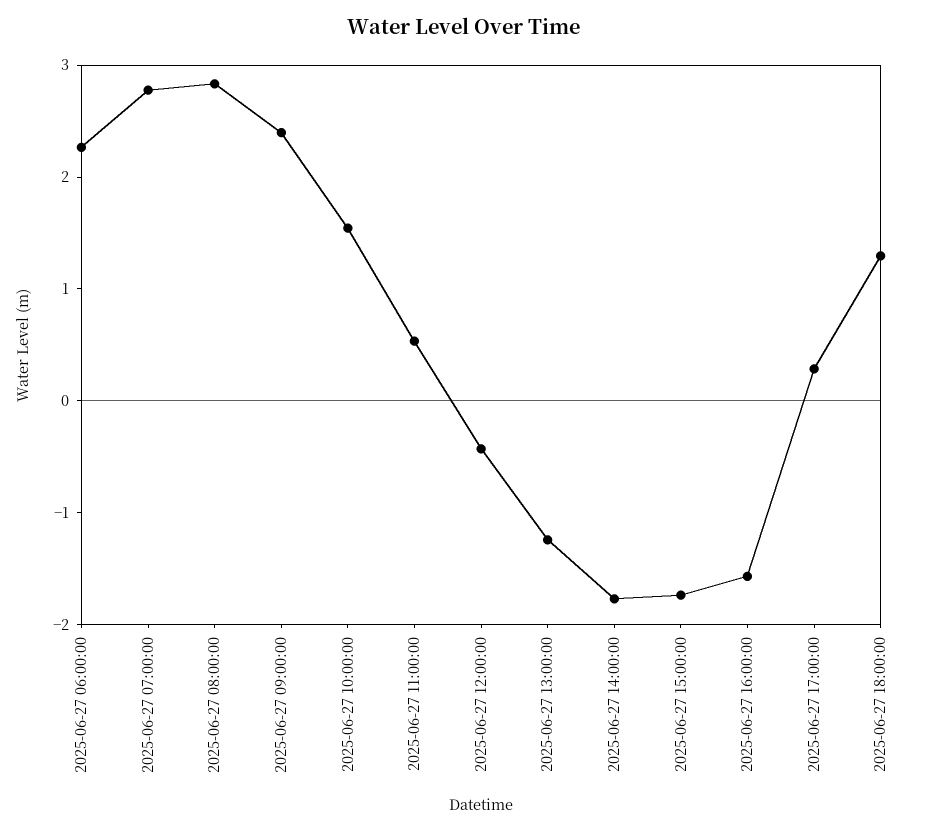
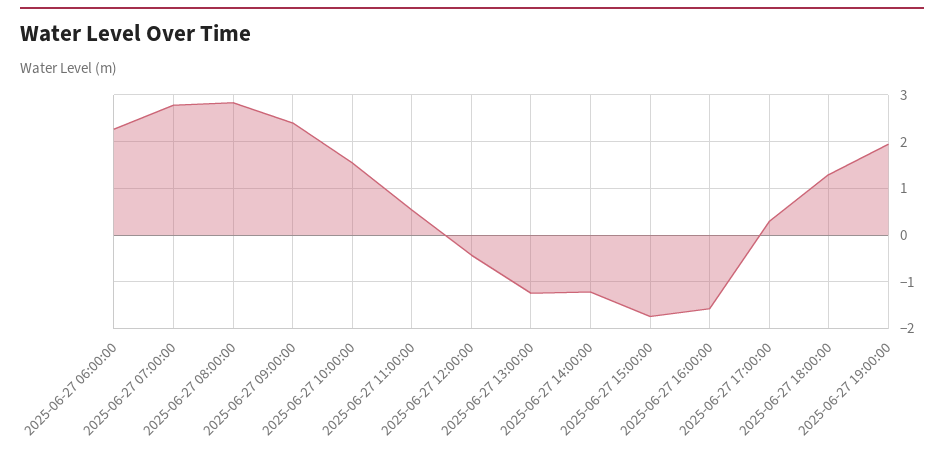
2025-06-27 14:00:00: -1.8 -> -1.2
2025-06-27 19:00:00: none -> 2

